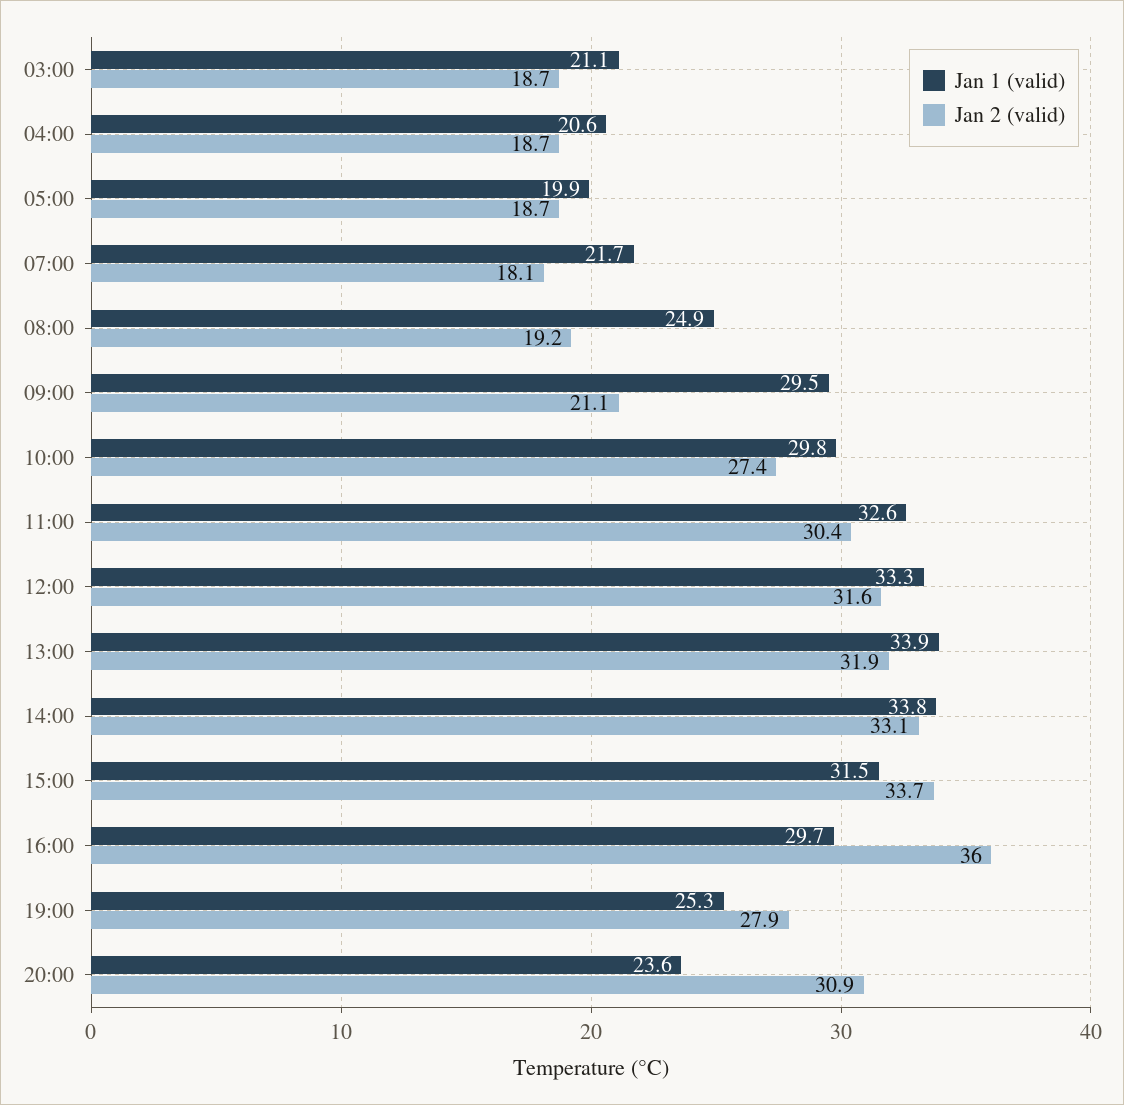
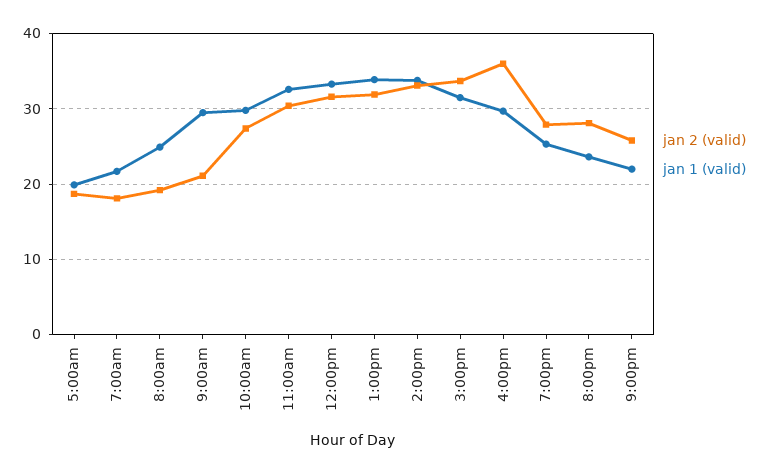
Jan 1 (valid), 03:00: 21.1 -> none
Jan 2 (valid), 03:00: 18.7 -> none
Jan 1 (valid), 04:00: 20.6 -> none
Jan 2 (valid), 04:00: 18.7 -> none
Jan 2 (valid), 20:00: 30.9 -> 28
Jan 2 (valid), 9:00pm: none -> 26
Jan 1 (valid), 9:00pm: none -> 22

